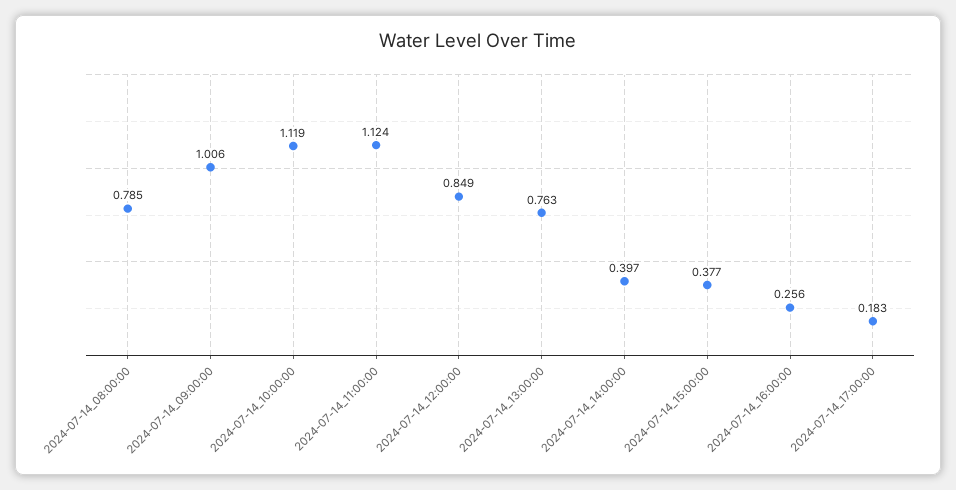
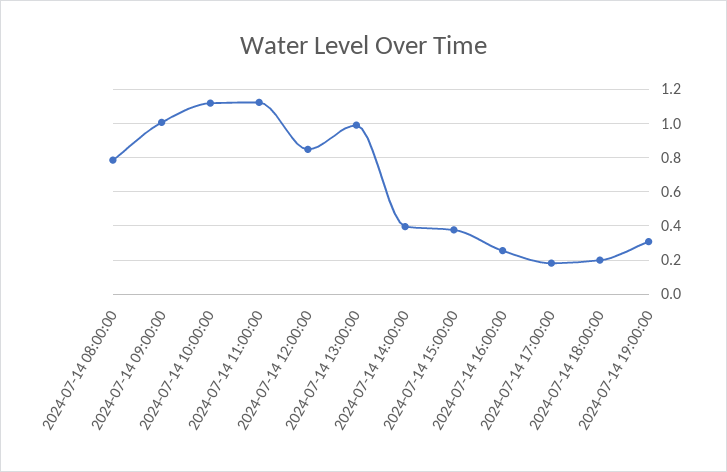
2024-07-14_13:00:00: 0.763 -> 1
2024-07-14 18:00:00: none -> 0.2
2024-07-14 19:00:00: none -> 0.3

